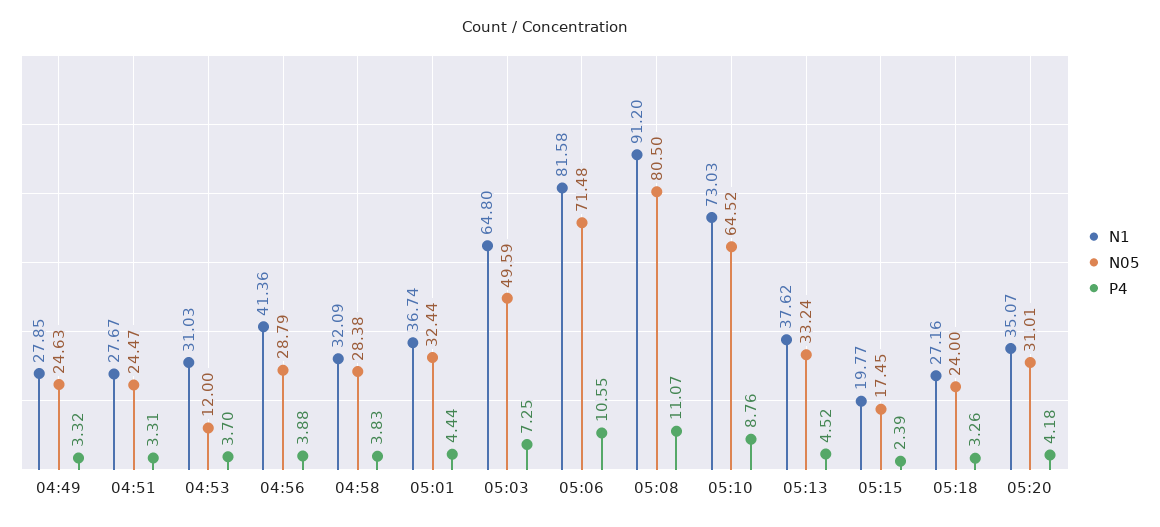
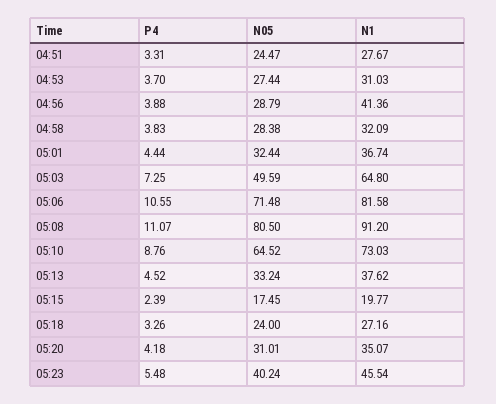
N1, 04:49: 27.85 -> none
N05, 04:49: 24.63 -> none
P4, 04:49: 3.32 -> none
N05, 04:53: 12 -> 27.44
P4, 05:23: none -> 5.48
N05, 05:23: none -> 40.24
N1, 05:23: none -> 45.54

